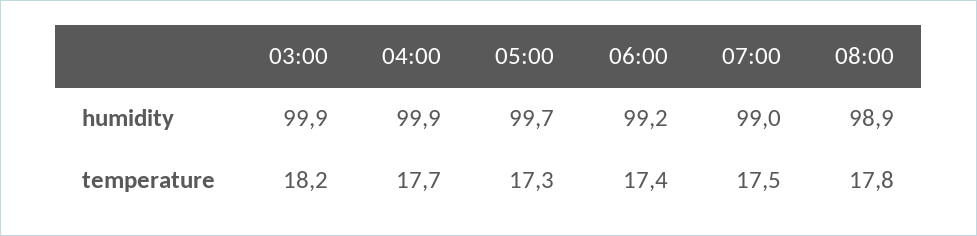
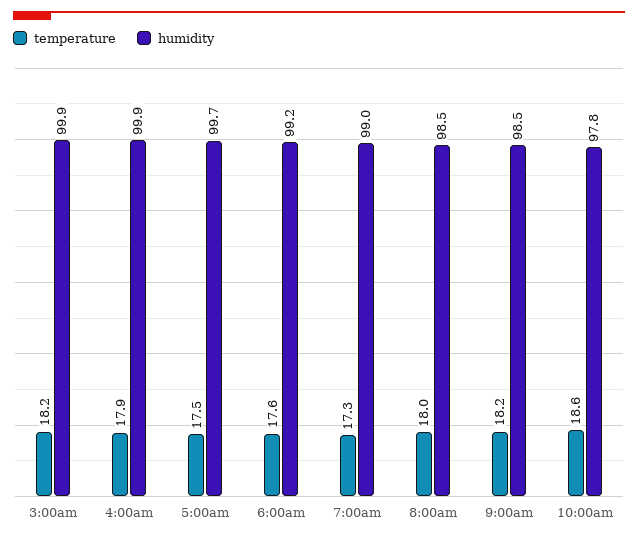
humidity, 08:00: 98.9 -> 98.5
temperature, 04:00: 17.7 -> 17.9
temperature, 05:00: 17.3 -> 17.5
temperature, 06:00: 17.4 -> 17.6
temperature, 07:00: 17.5 -> 17.3
temperature, 08:00: 17.8 -> 18
temperature, 9:00am: none -> 18.2
humidity, 9:00am: none -> 98.5
temperature, 10:00am: none -> 18.6
humidity, 10:00am: none -> 97.8

